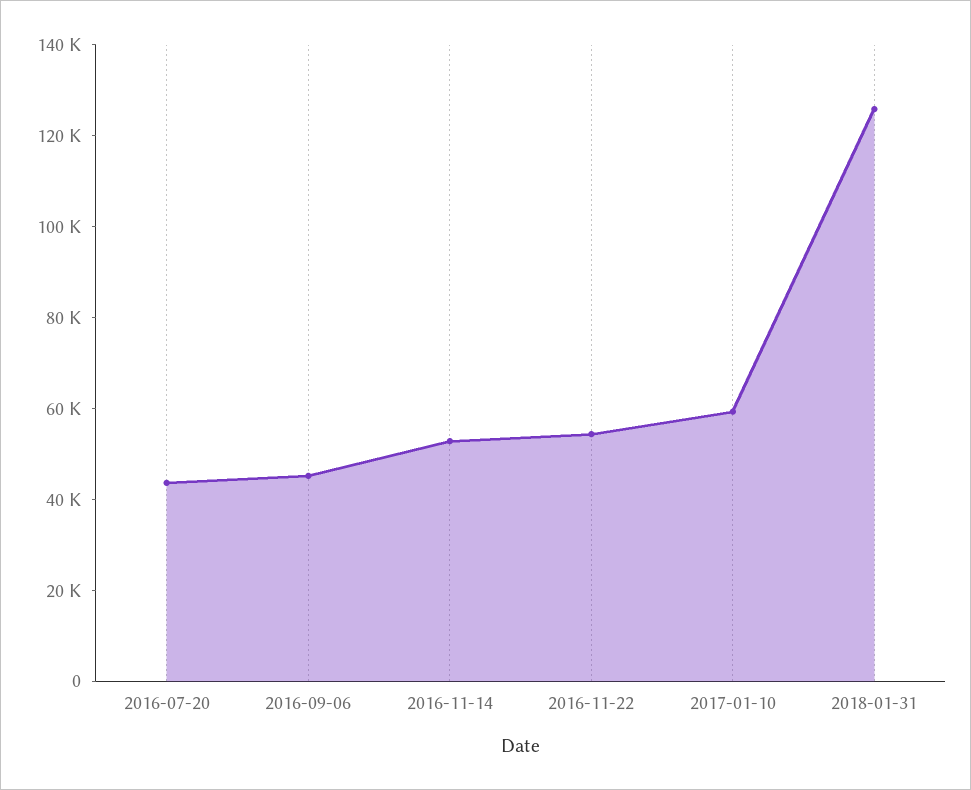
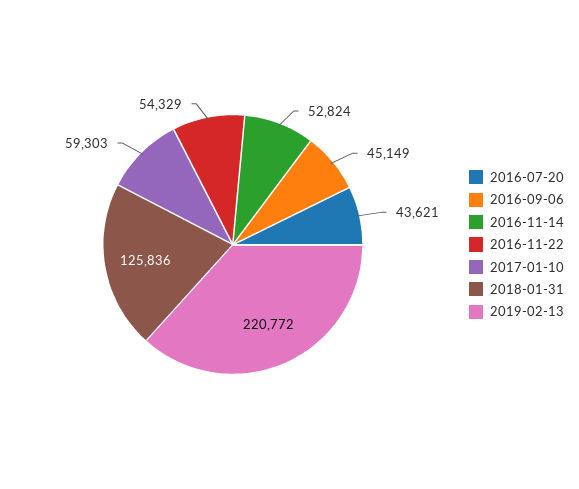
2019-02-13: none -> 220772

